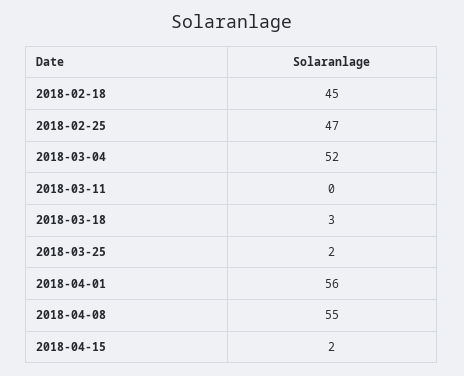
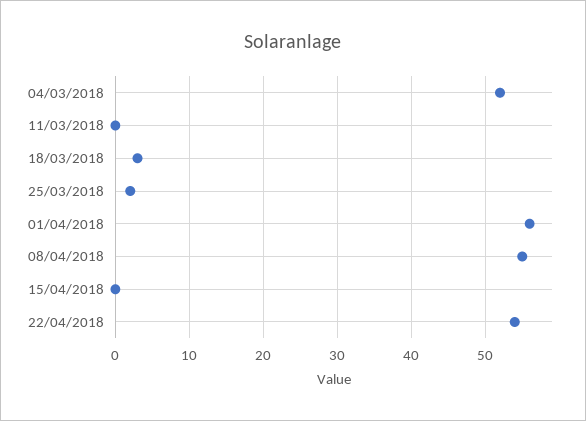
2018-02-18: 45 -> none
2018-02-25: 47 -> none
2018-04-15: 2 -> 0
22/04/2018: none -> 54

